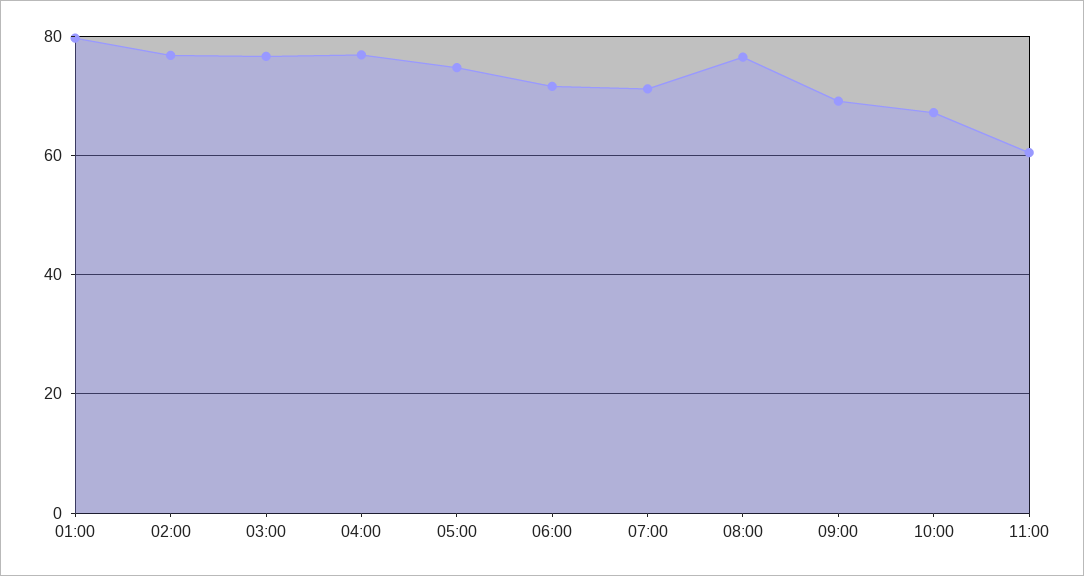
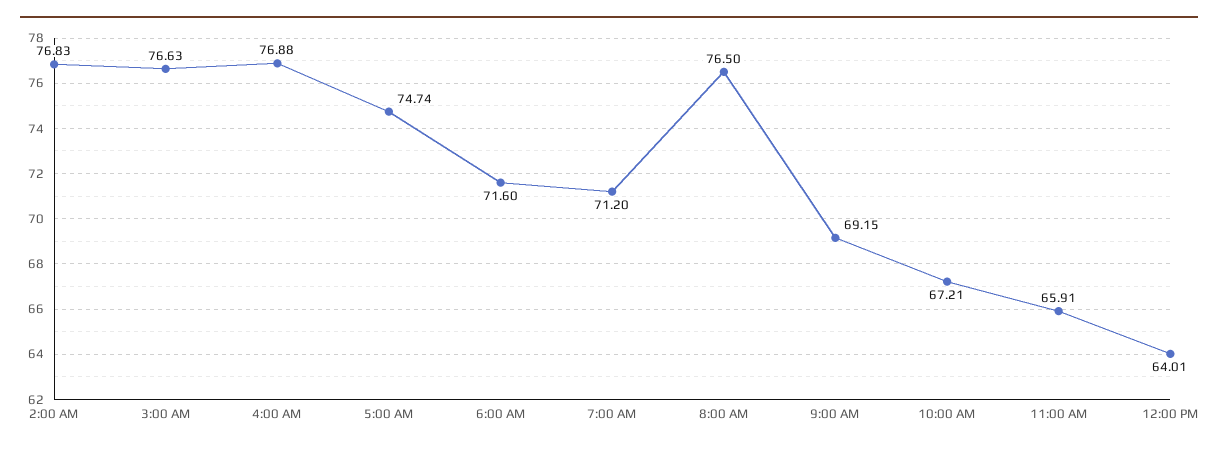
01:00: 80 -> none
11:00: 60 -> 65.91
12:00 PM: none -> 64.01

